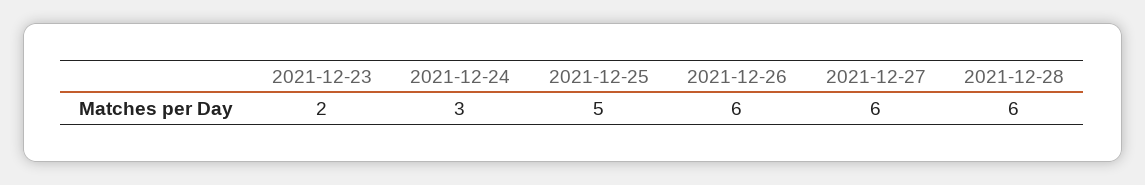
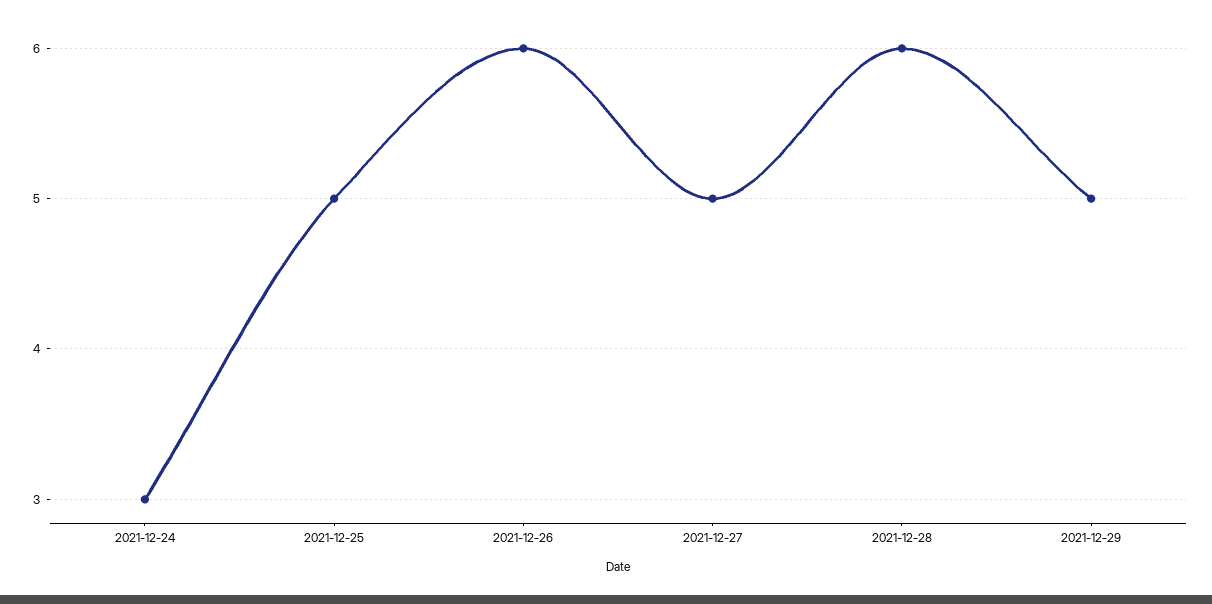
2021-12-23: 2 -> none
2021-12-27: 6 -> 5
2021-12-29: none -> 5

